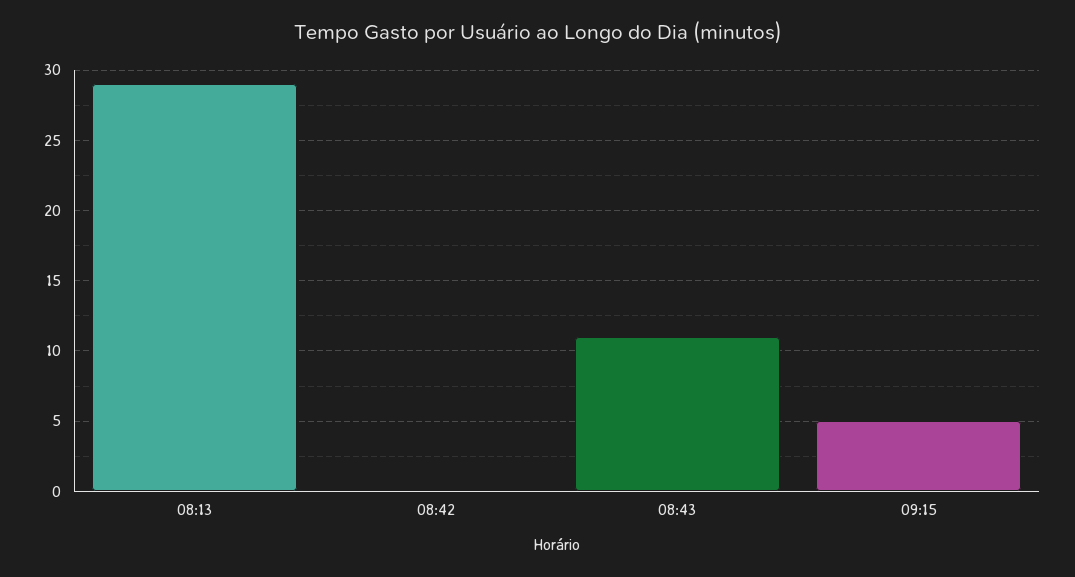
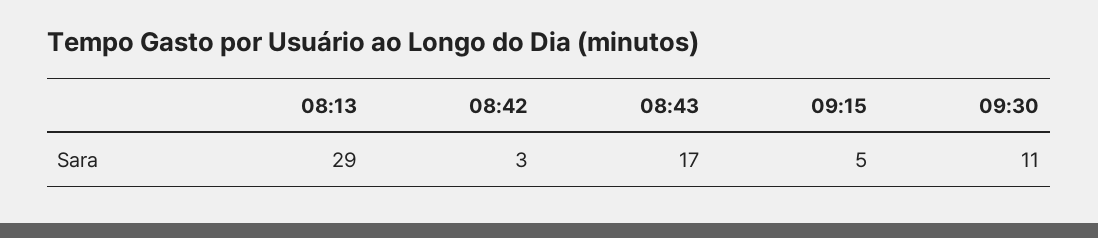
08:42: 0 -> 3
08:43: 11 -> 17
09:30: none -> 11

